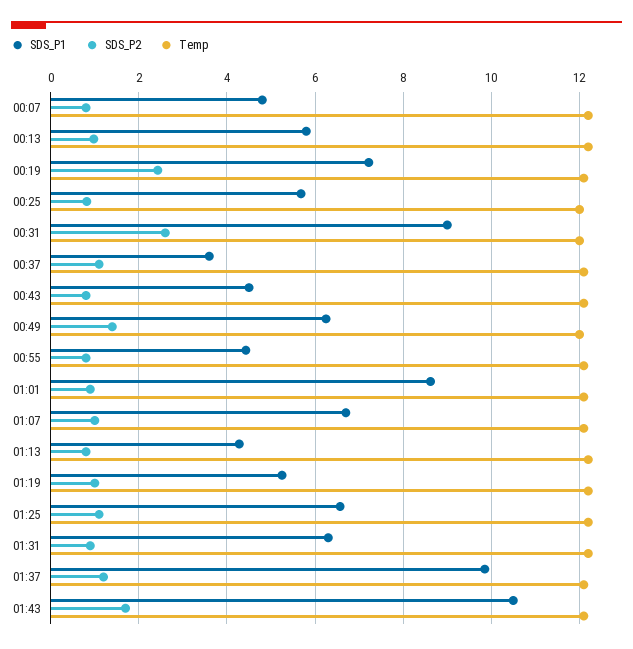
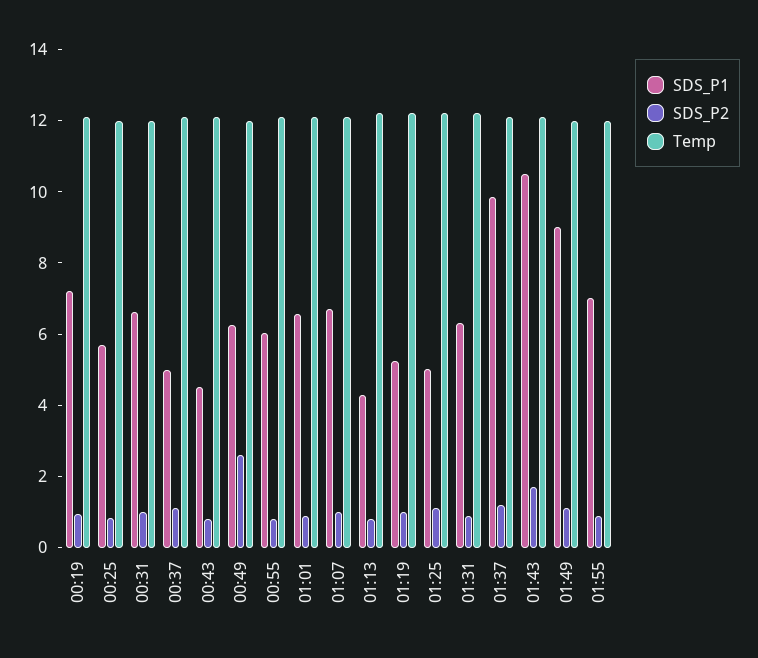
SDS_P1, 00:07: 4.8 -> none
SDS_P2, 00:07: 0.8 -> none
Temp, 00:07: 12.2 -> none
SDS_P1, 00:13: 5.8 -> none
SDS_P2, 00:13: 1 -> none
Temp, 00:13: 12.2 -> none
SDS_P2, 00:19: 2.4 -> 1
SDS_P1, 00:31: 9 -> 6.5
SDS_P2, 00:31: 2.6 -> 1
SDS_P1, 00:37: 3.6 -> 5
SDS_P2, 00:49: 1.4 -> 2.5
SDS_P1, 00:55: 4.4 -> 6
SDS_P1, 01:01: 8.6 -> 6.5
SDS_P1, 01:25: 6.6 -> 5
SDS_P1, 01:49: none -> 9
SDS_P2, 01:49: none -> 1
Temp, 01:49: none -> 12
SDS_P1, 01:55: none -> 7
SDS_P2, 01:55: none -> 1
Temp, 01:55: none -> 12

